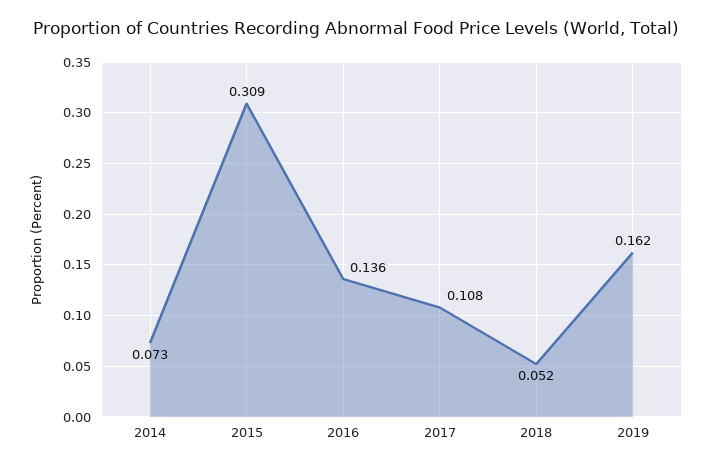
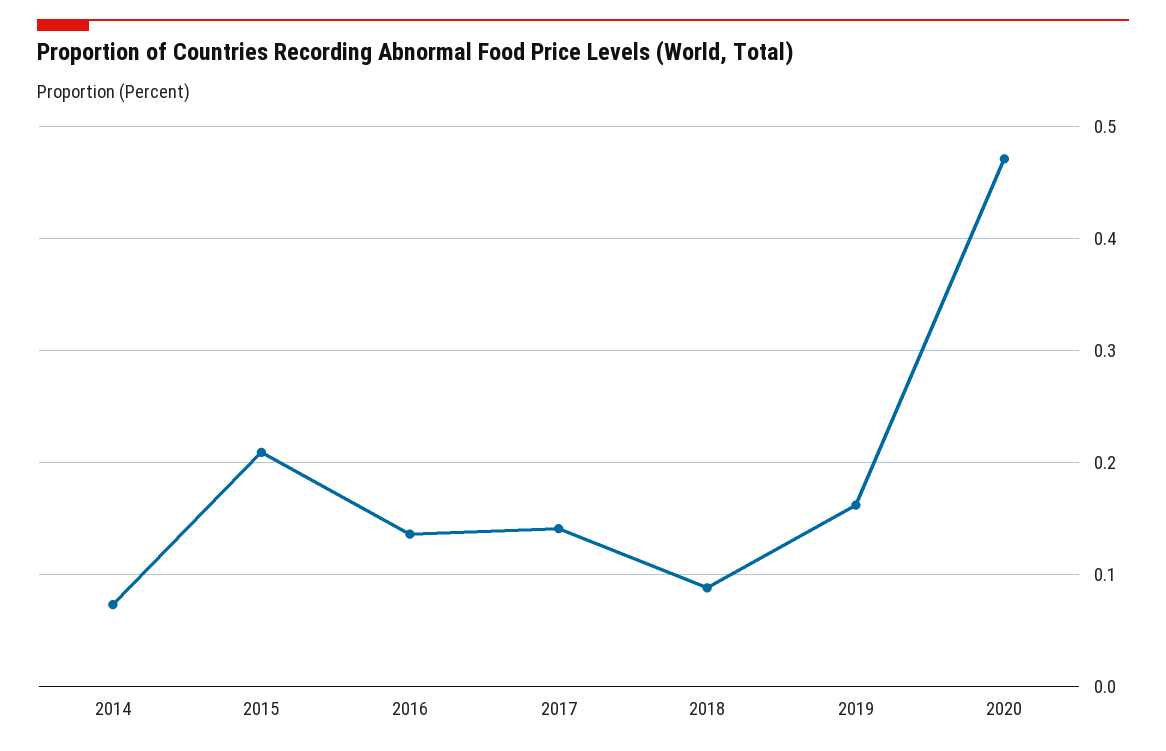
2015: 0.309 -> 0.21
2017: 0.108 -> 0.14
2018: 0.052 -> 0.09
2020: none -> 0.47

